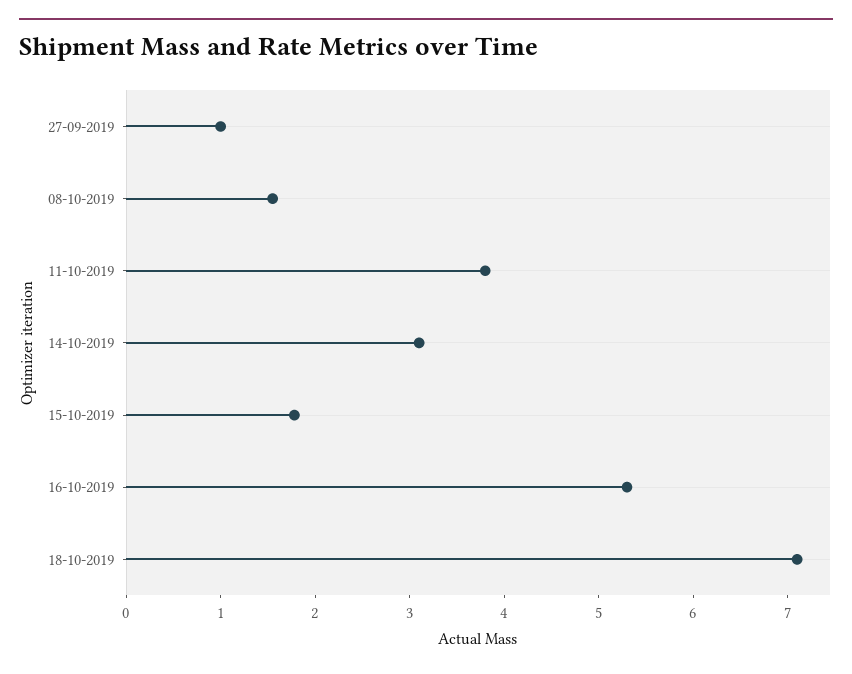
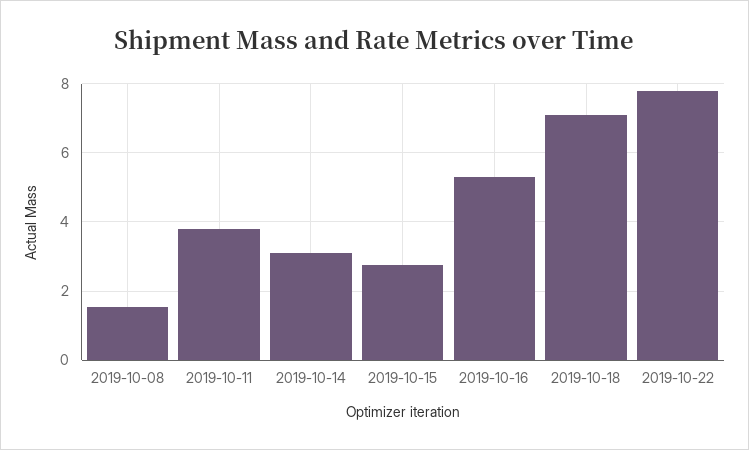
27-09-2019: 1 -> none
15-10-2019: 1.8 -> 2.8
2019-10-22: none -> 7.8

